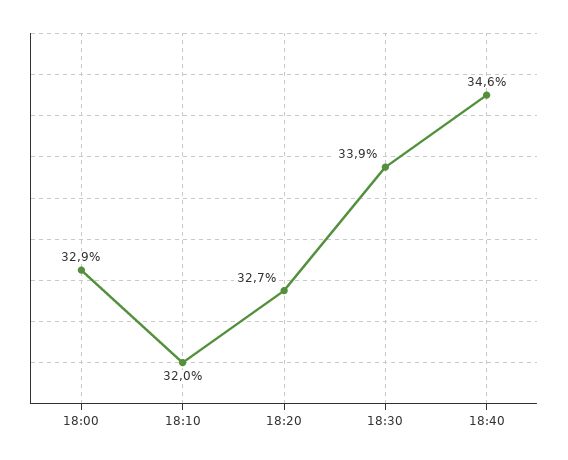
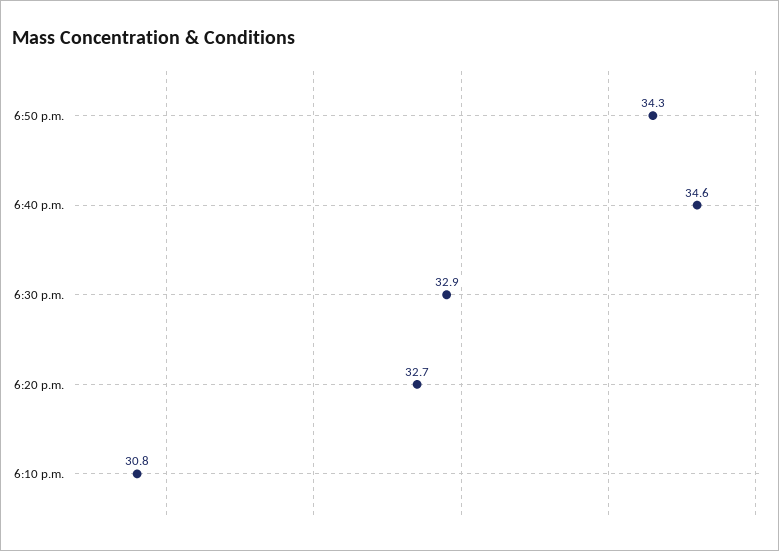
18:00: 32.9 -> none
18:10: 32 -> 30.8
18:30: 33.9 -> 32.9
6:50 p.m.: none -> 34.3

